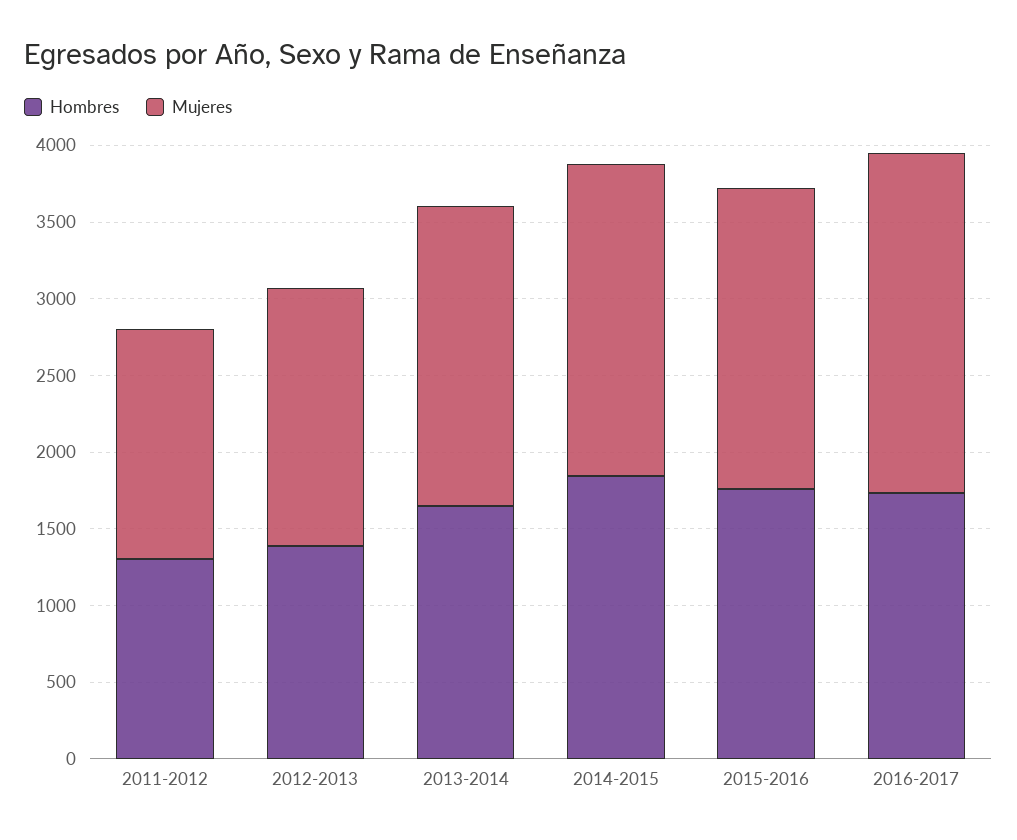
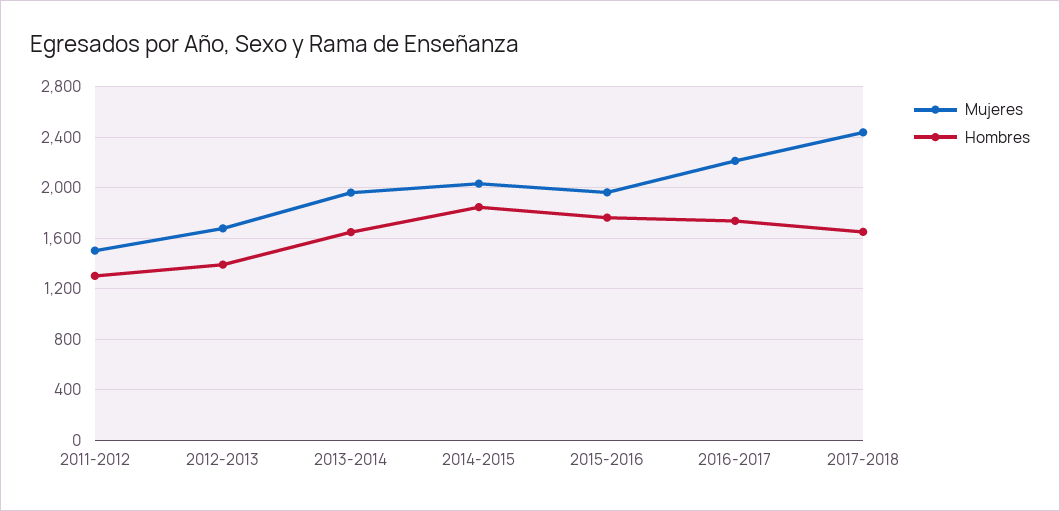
Mujeres, 2017-2018: none -> 2450
Hombres, 2017-2018: none -> 1650

